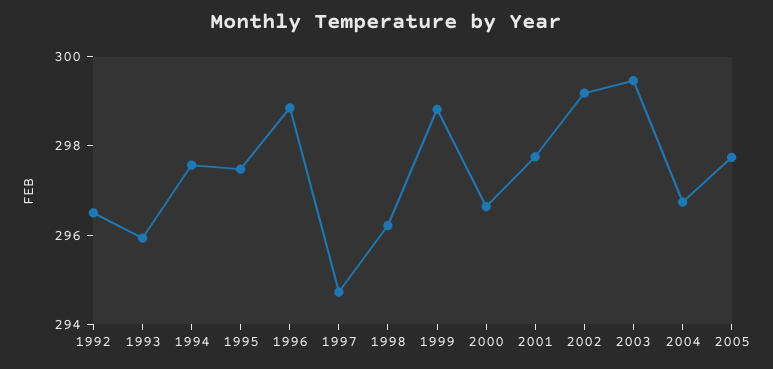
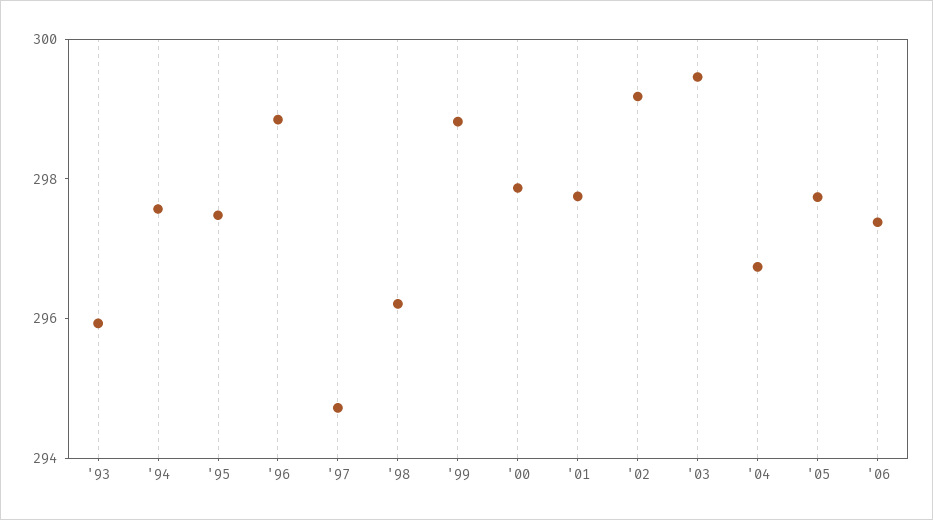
1992: 296.5 -> none
2000: 296.5 -> 298
'06: none -> 297.5

